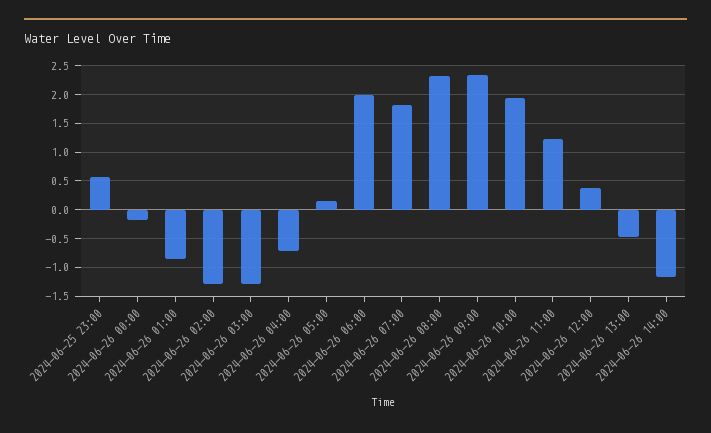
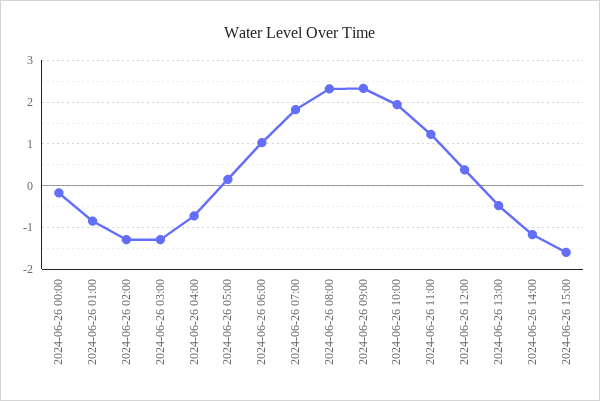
2024-06-25 23:00: 0.5 -> none
2024-06-26 06:00: 2 -> 1
2024-06-26 15:00: none -> -1.6

